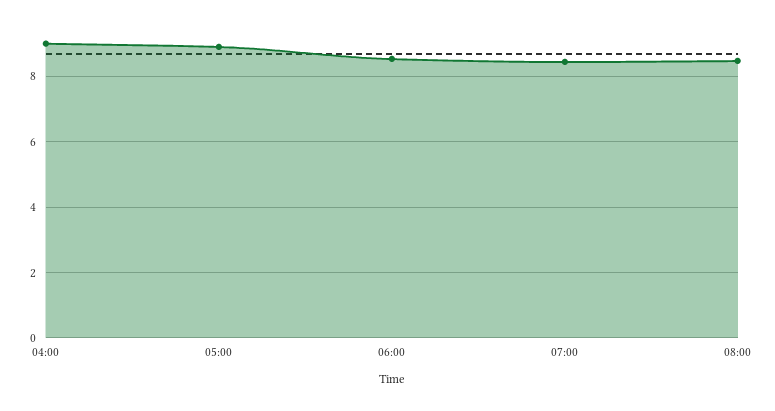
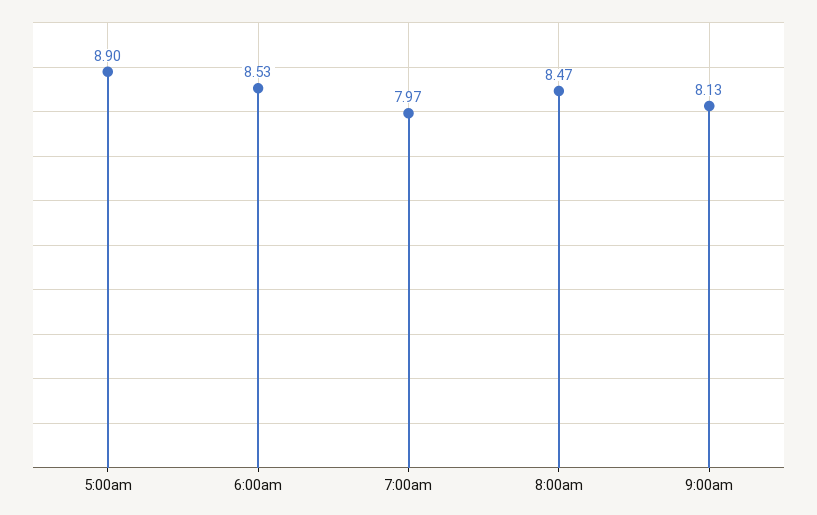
04:00: 9 -> none
07:00: 8.4 -> 7.97
9:00am: none -> 8.13

